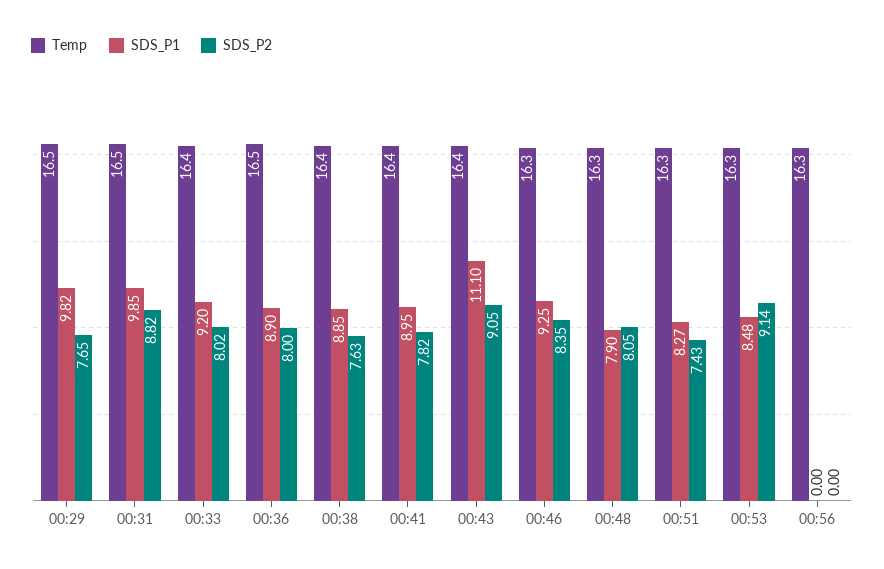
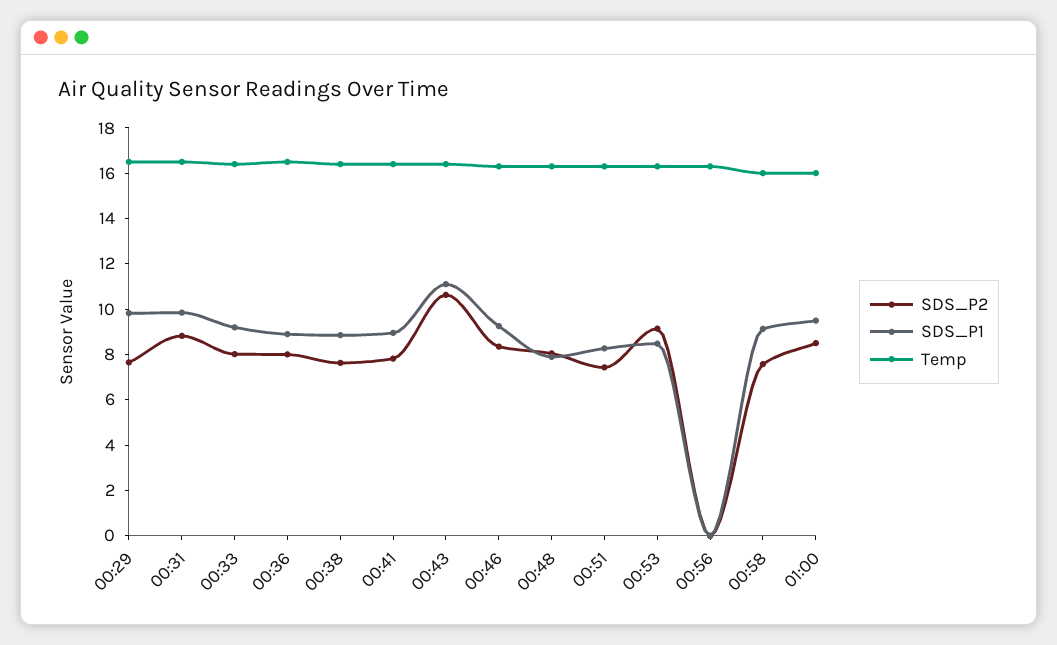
SDS_P2, 00:43: 9.05 -> 10.5
SDS_P2, 00:58: none -> 7.5
SDS_P1, 00:58: none -> 9
Temp, 00:58: none -> 16
SDS_P2, 01:00: none -> 8.5
SDS_P1, 01:00: none -> 9.5
Temp, 01:00: none -> 16

